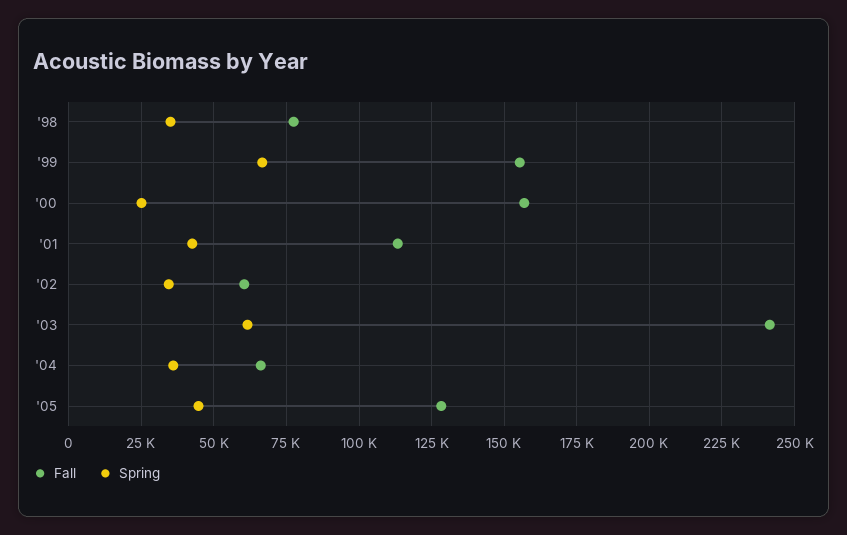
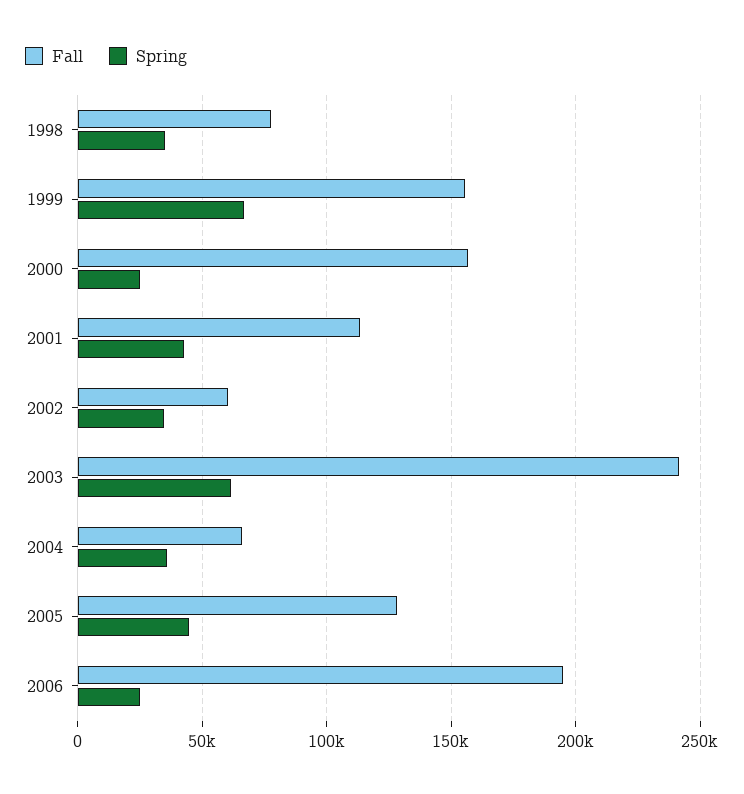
Fall, 2006: none -> 195000
Spring, 2006: none -> 25000

